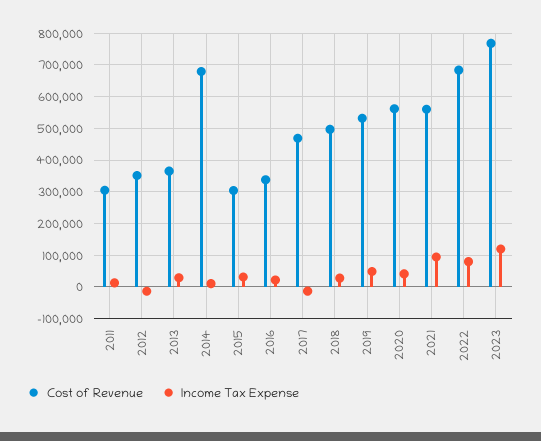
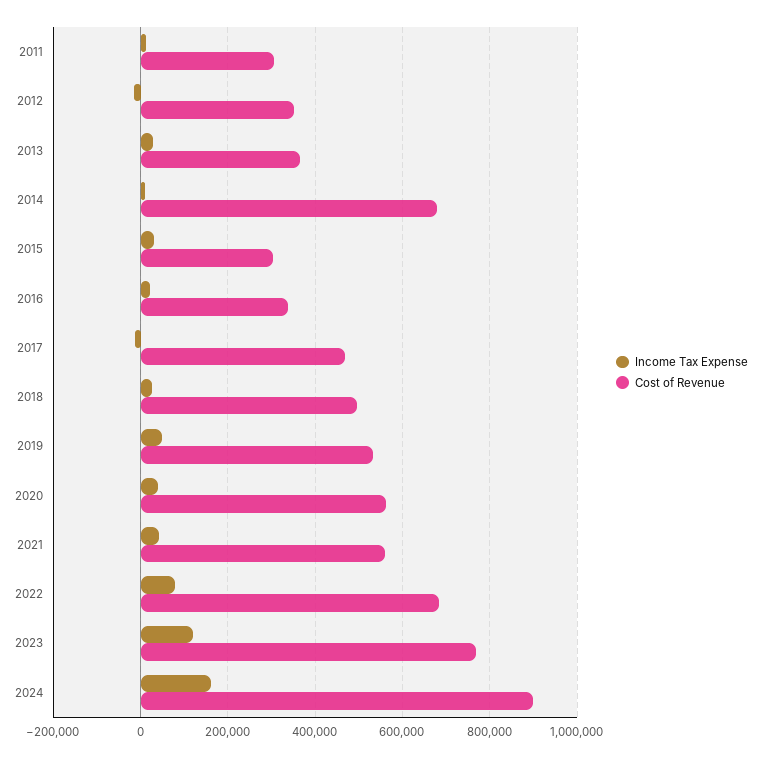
Income Tax Expense, 2021: 100000 -> 40000
Income Tax Expense, 2024: none -> 160000
Cost of Revenue, 2024: none -> 900000

